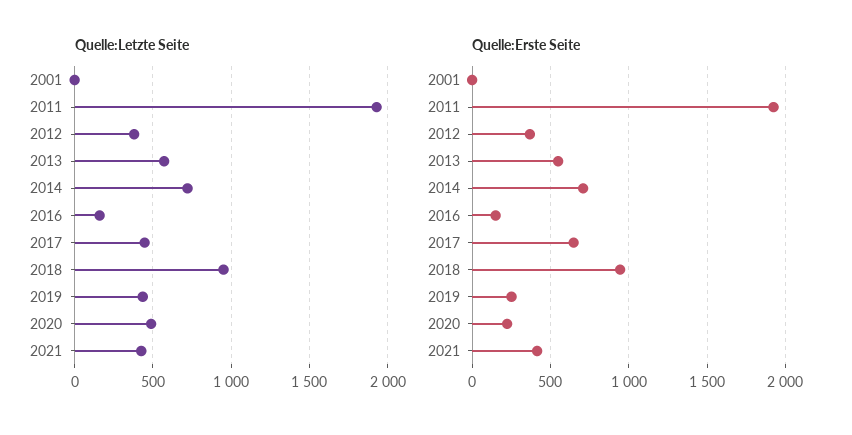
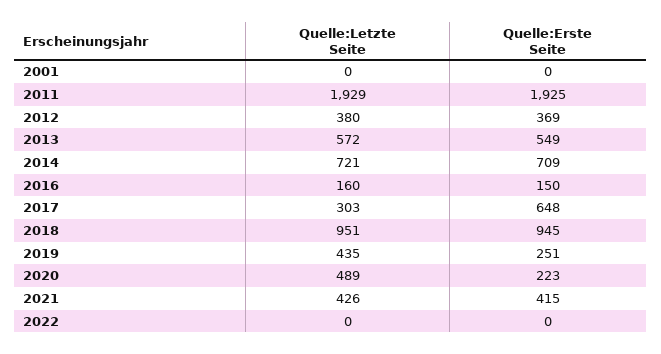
Quelle:Letzte Seite, 2017: 450 -> 303
Quelle:Letzte Seite, 2022: none -> 0
Quelle:Erste Seite, 2022: none -> 0

